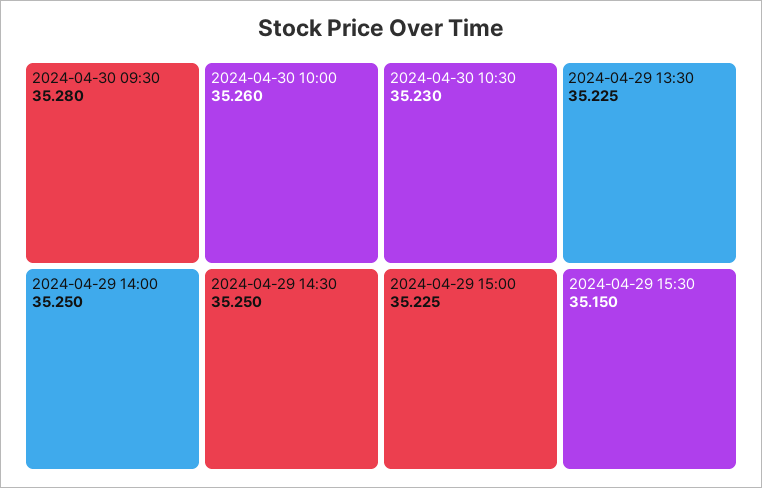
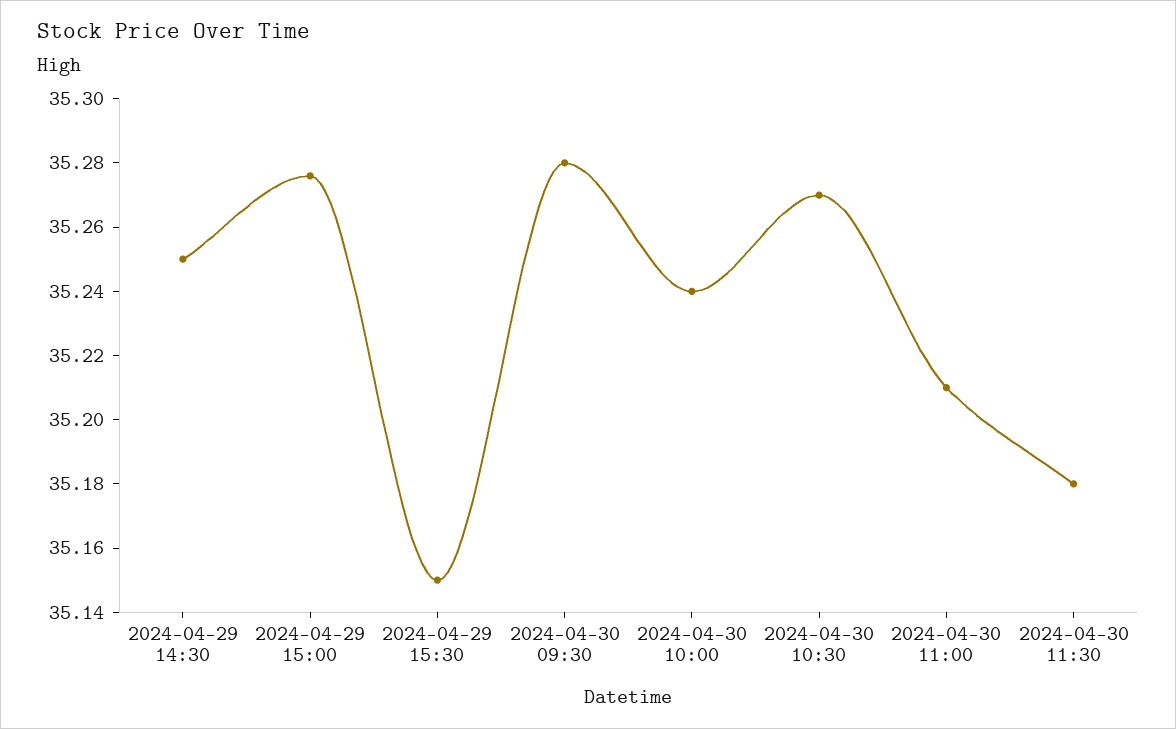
2024-04-30 10:00: 35.26 -> 35.24
2024-04-29 14:00: 35.25 -> none
2024-04-30 10:30: 35.23 -> 35.27
2024-04-29 13:30: 35.225 -> none
2024-04-29 15:00: 35.225 -> 35.275
2024-04-30 11:00: none -> 35.21
2024-04-30 11:30: none -> 35.18

